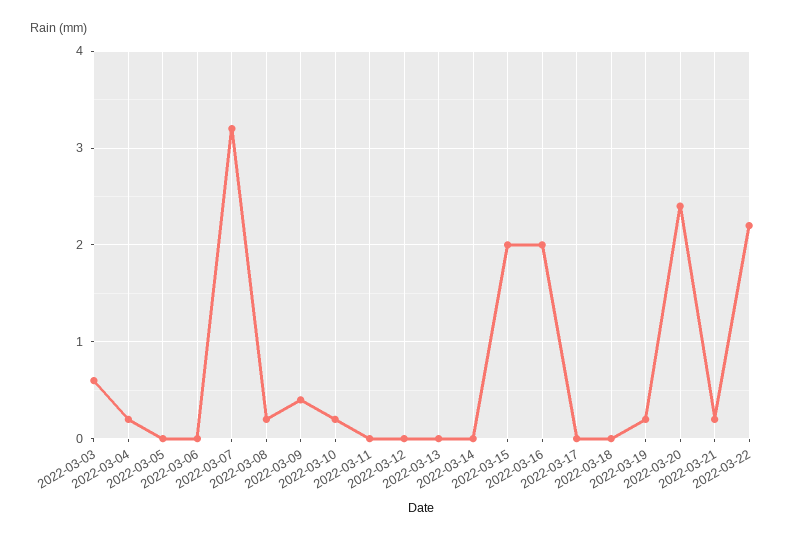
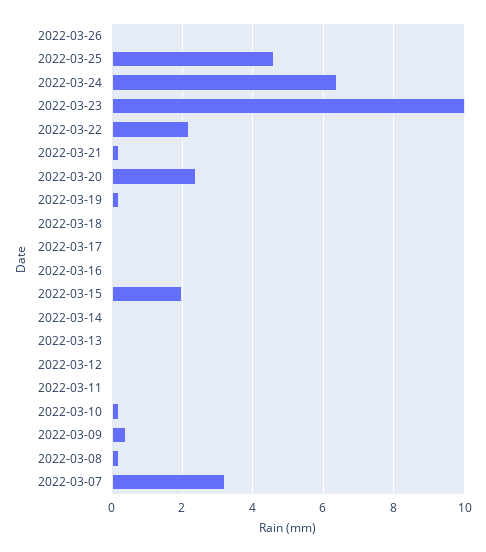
2022-03-03: 0.6 -> none
2022-03-04: 0.2 -> none
2022-03-05: 0 -> none
2022-03-06: 0 -> none
2022-03-16: 2 -> 0
2022-03-26: none -> 0
2022-03-25: none -> 4.5
2022-03-24: none -> 6.5
2022-03-23: none -> 10

